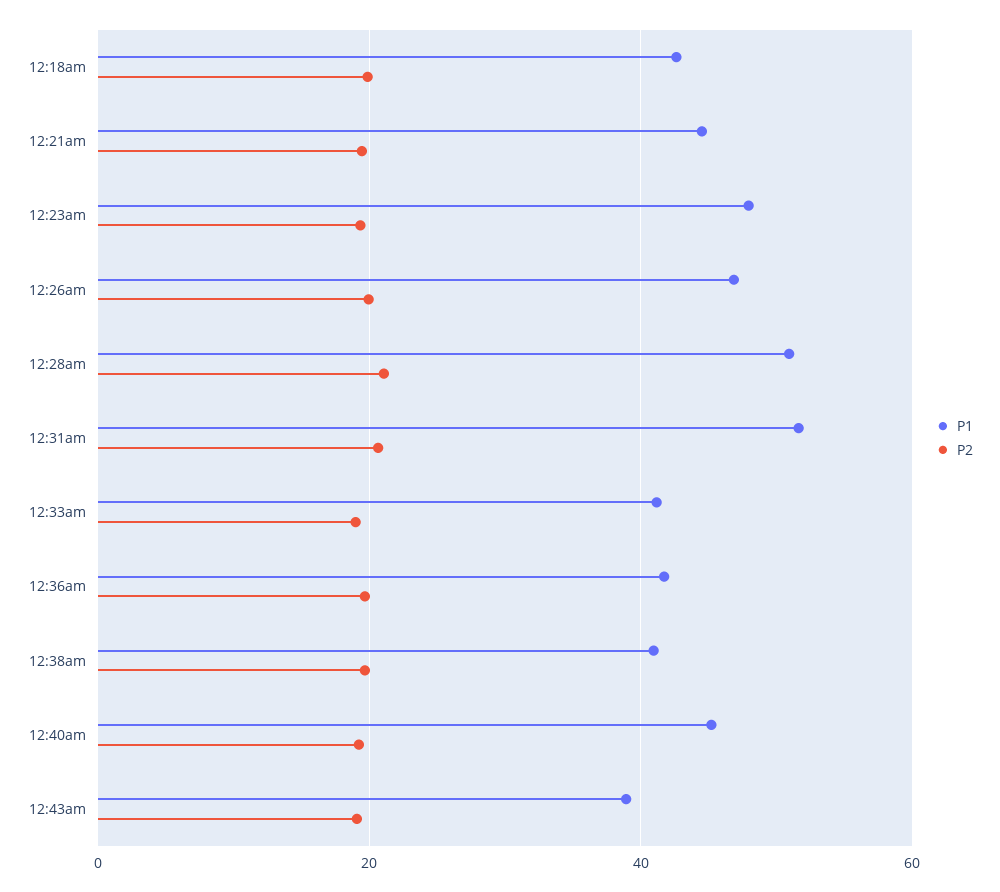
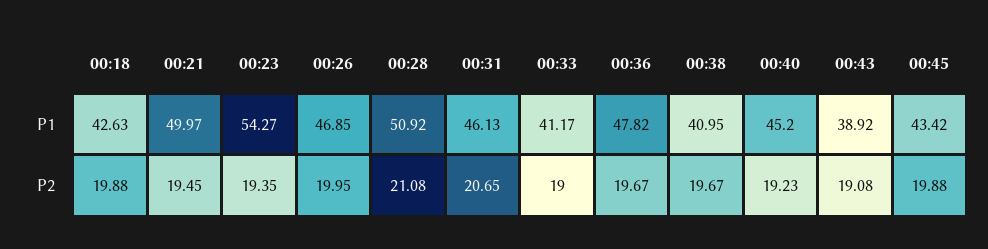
P1, 12:21am: 44 -> 49.97
P1, 12:23am: 48 -> 54.27
P1, 12:31am: 52 -> 46.13
P1, 12:36am: 42 -> 47.82
P1, 00:45: none -> 43.42
P2, 00:45: none -> 19.88

